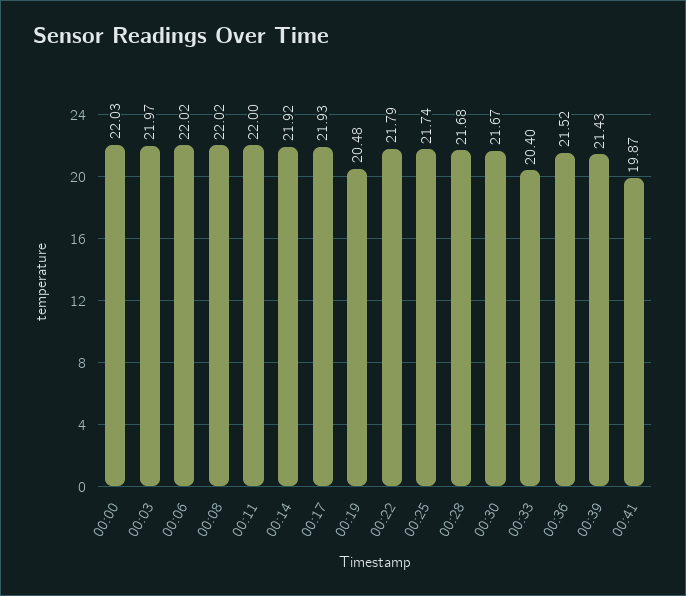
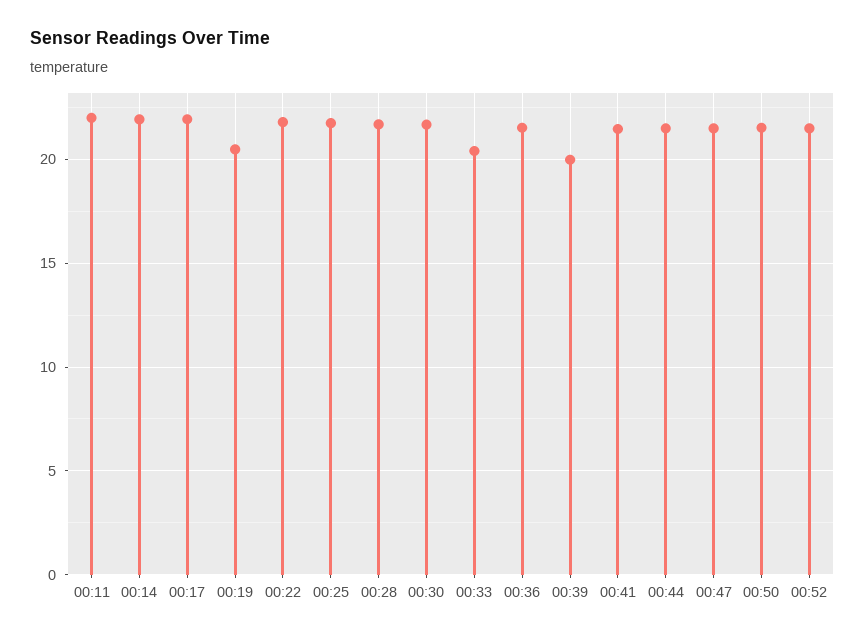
00:00: 22.03 -> none
00:03: 21.97 -> none
00:06: 22.02 -> none
00:08: 22.02 -> none
00:39: 21.43 -> 20
00:41: 19.87 -> 21.5
00:44: none -> 21.5
00:47: none -> 21.5
00:50: none -> 21.5
00:52: none -> 21.5

